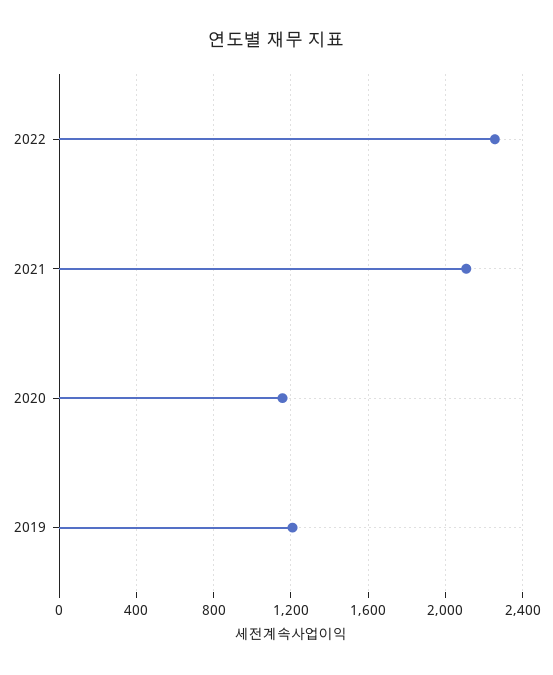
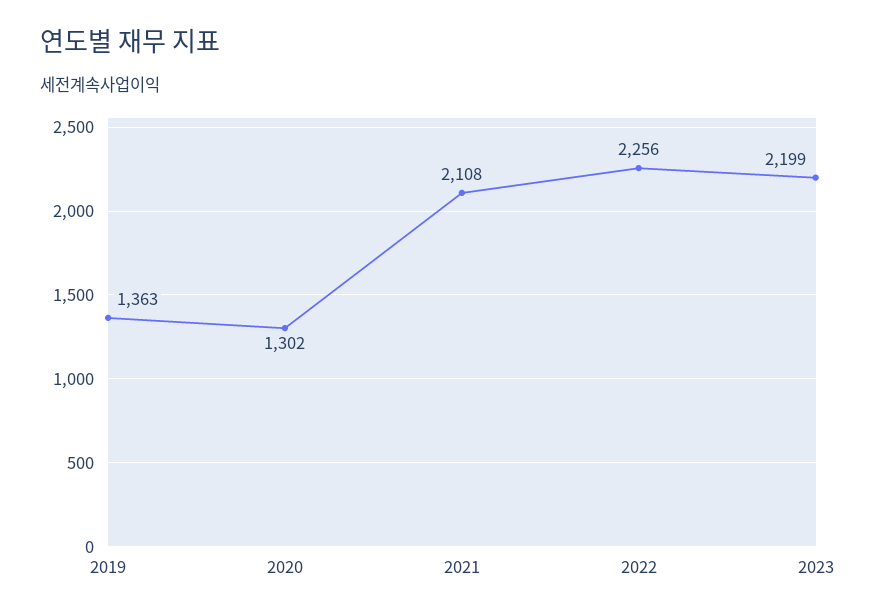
2020: 1150 -> 1302
2019: 1200 -> 1363
2023: none -> 2199

